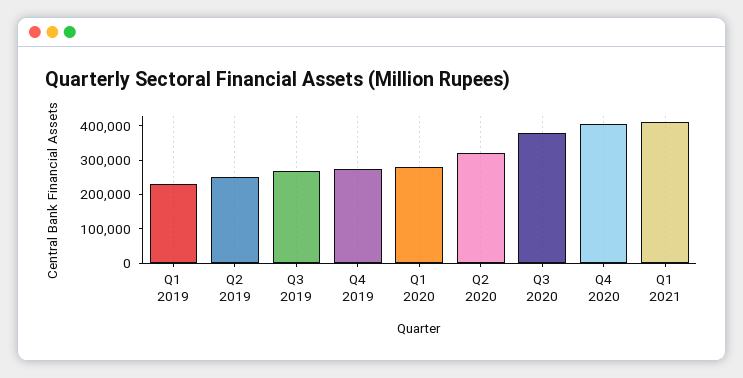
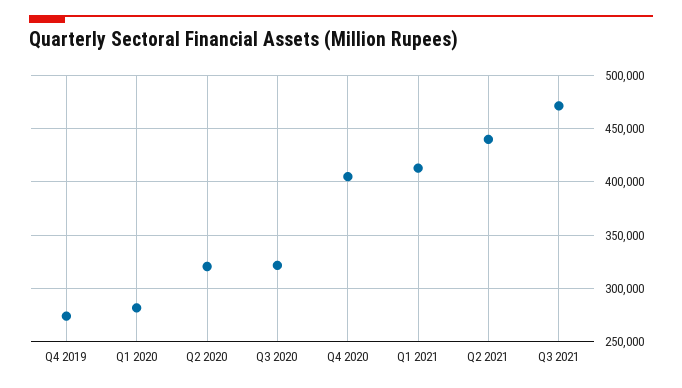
Q1 2019: 225000 -> none
Q2 2019: 250000 -> none
Q3 2019: 275000 -> none
Q3 2020: 375000 -> 320000
Q2 2021: none -> 440000
Q3 2021: none -> 470000

